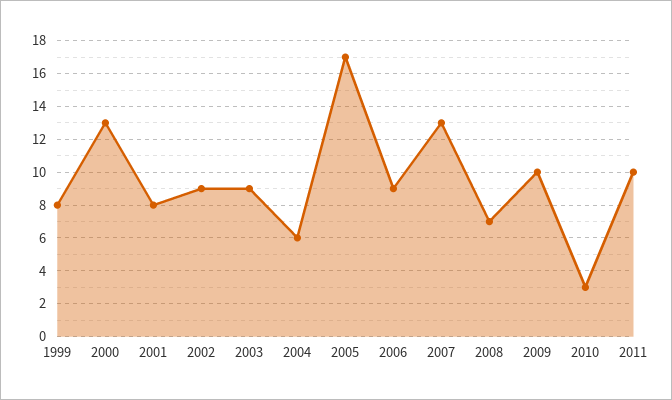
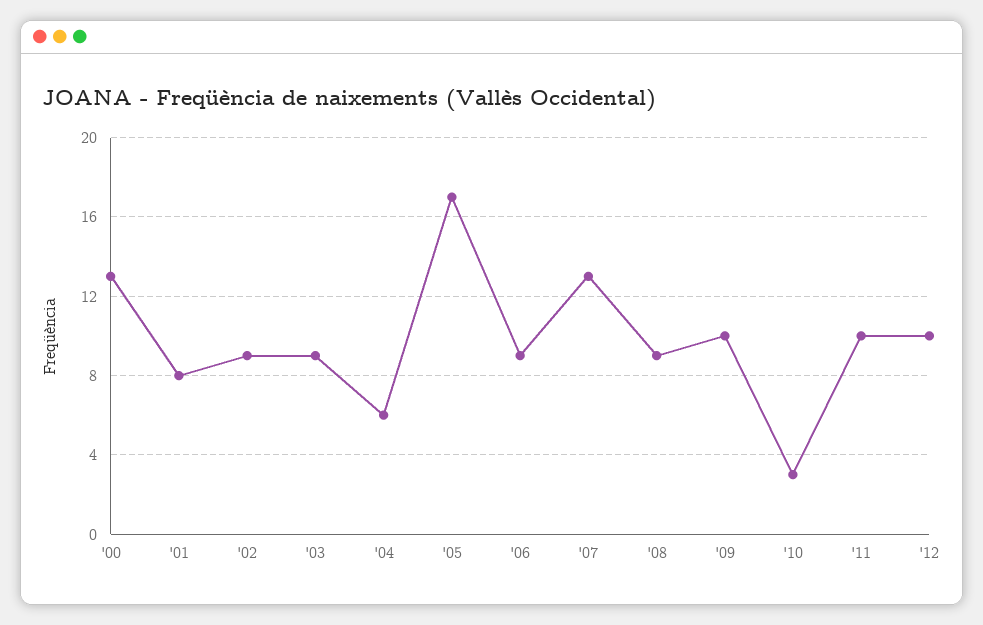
1999: 8 -> none
2008: 7 -> 9
'12: none -> 10

